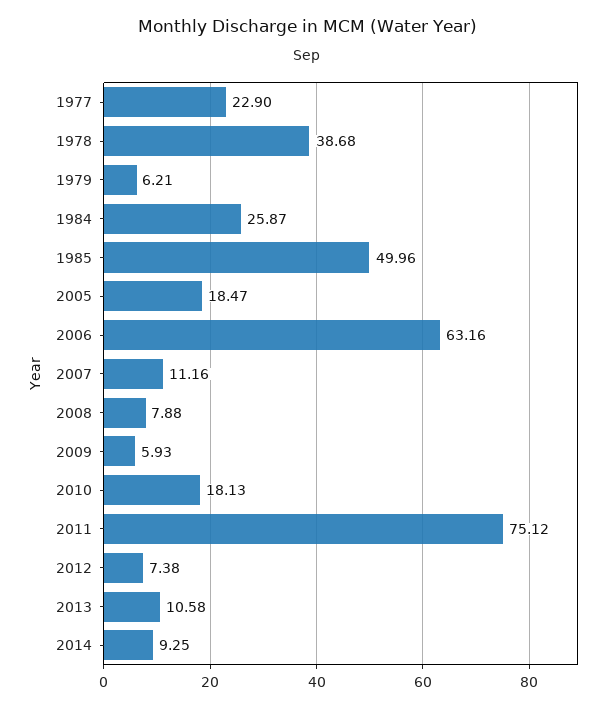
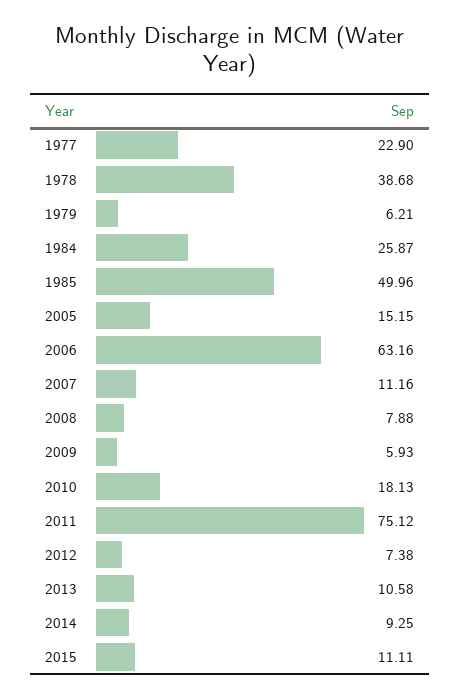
2005: 18.47 -> 15.15
2015: none -> 11.11

